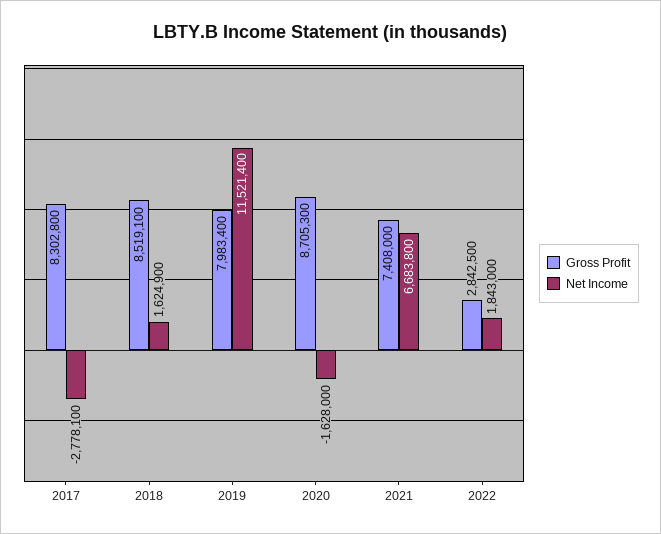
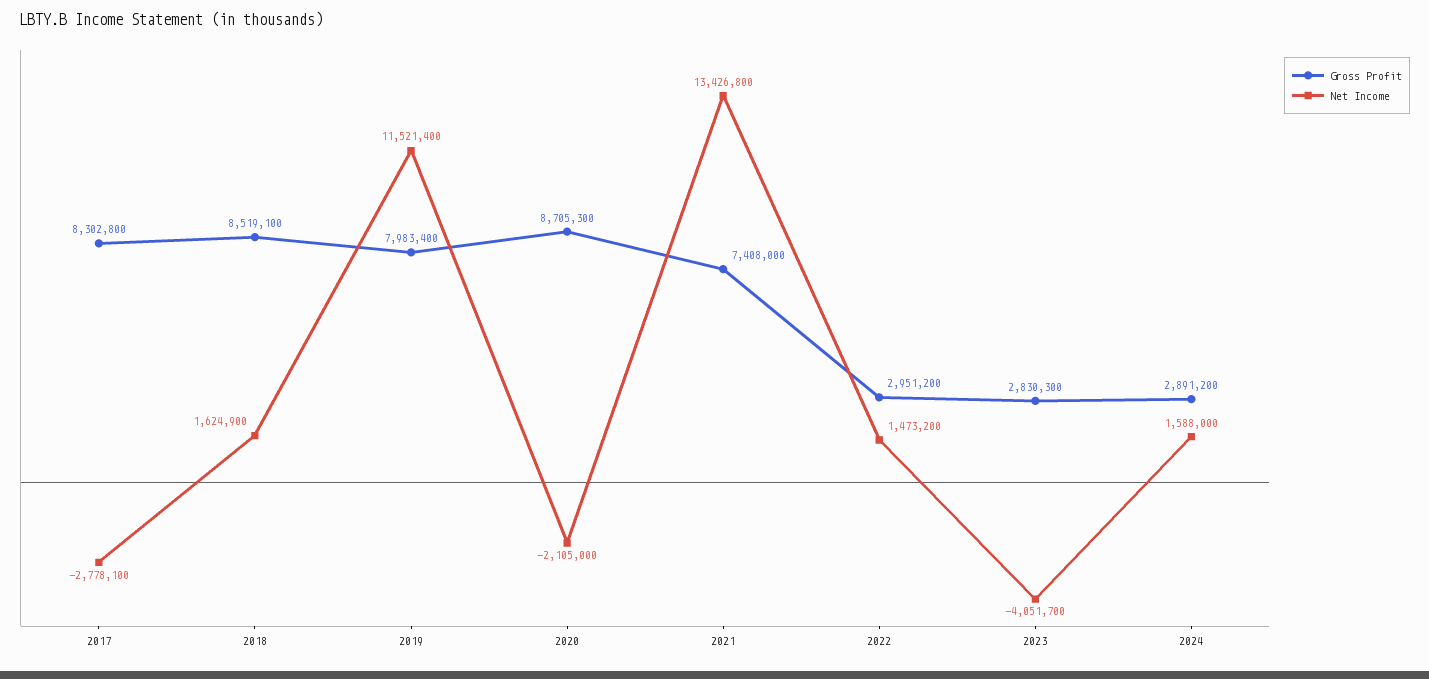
Net Income, 2020: -1628000 -> -2105000
Net Income, 2021: 6683800 -> 13426800
Gross Profit, 2022: 2842500 -> 2951200
Net Income, 2022: 1843000 -> 1473200
Gross Profit, 2023: none -> 2830300
Net Income, 2023: none -> -4051700
Gross Profit, 2024: none -> 2891200
Net Income, 2024: none -> 1588000

